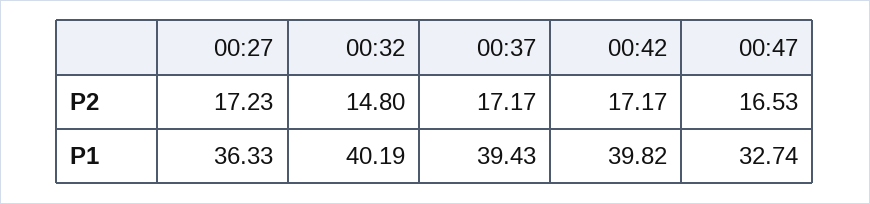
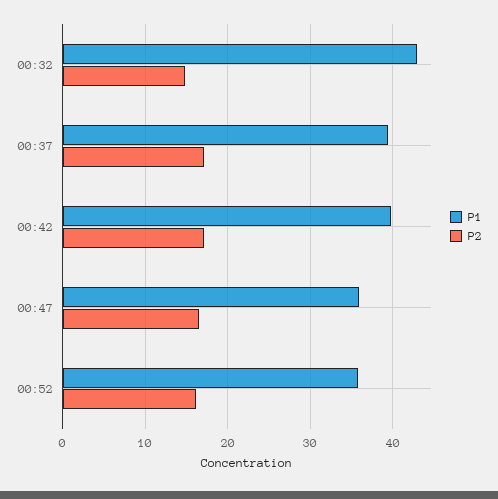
P2, 00:27: 17.23 -> none
P1, 00:27: 36.33 -> none
P1, 00:32: 40.19 -> 43
P1, 00:47: 32.74 -> 36
P1, 00:52: none -> 36
P2, 00:52: none -> 16

